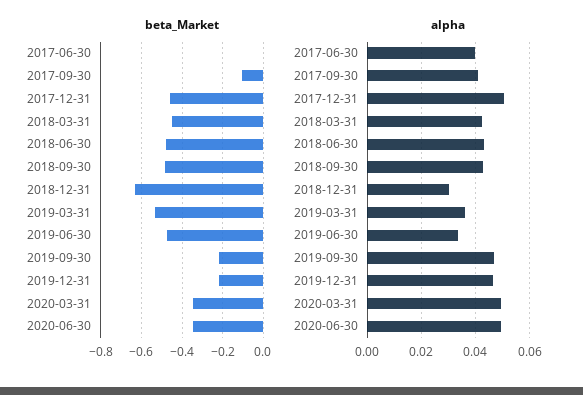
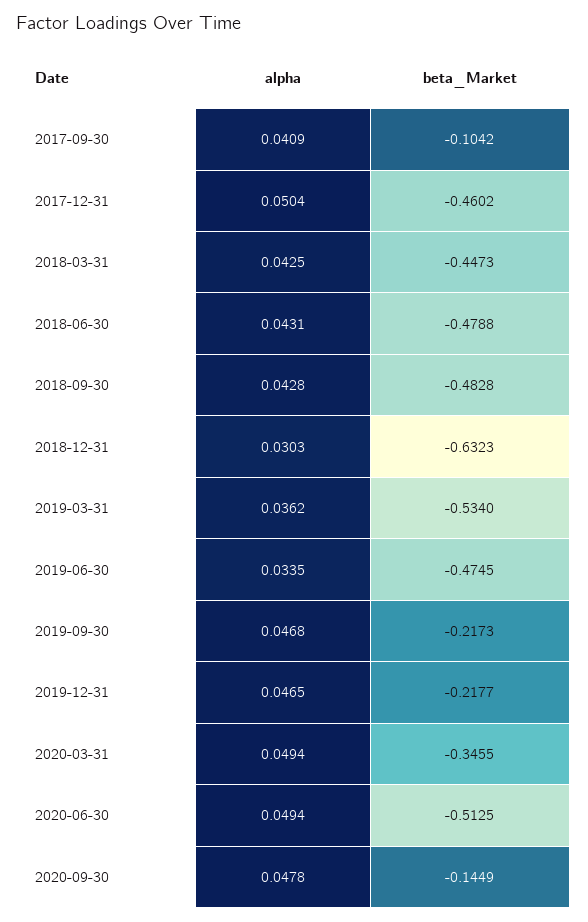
beta_Market, 2017-06-30: 0 -> none
beta_Market, 2020-06-30: -0.35 -> -0.5125
alpha, 2017-06-30: 0.04 -> none
alpha, 2020-09-30: none -> 0.0478
beta_Market, 2020-09-30: none -> -0.1449

